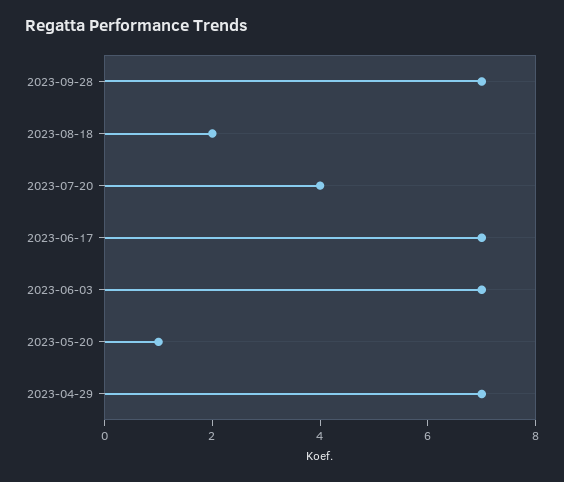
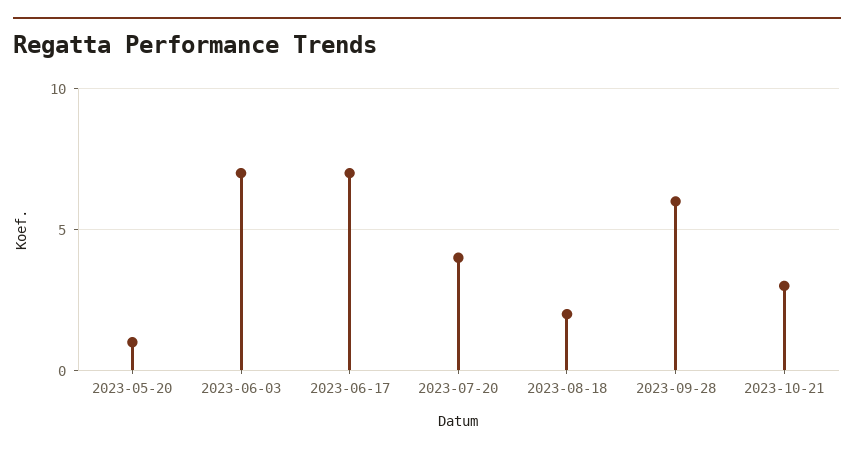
2023-09-28: 7 -> 6
2023-04-29: 7 -> none
2023-10-21: none -> 3

